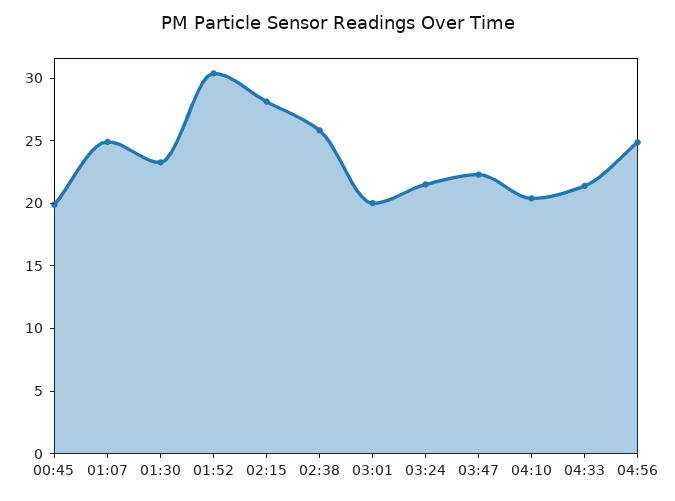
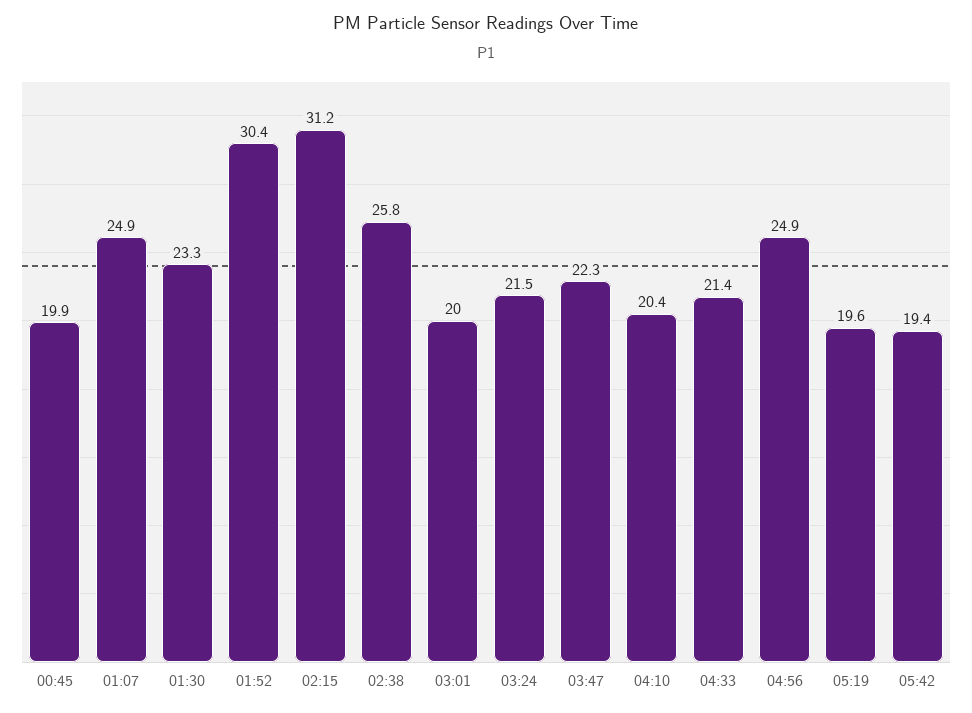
02:15: 28 -> 31.2
05:19: none -> 19.6
05:42: none -> 19.4

